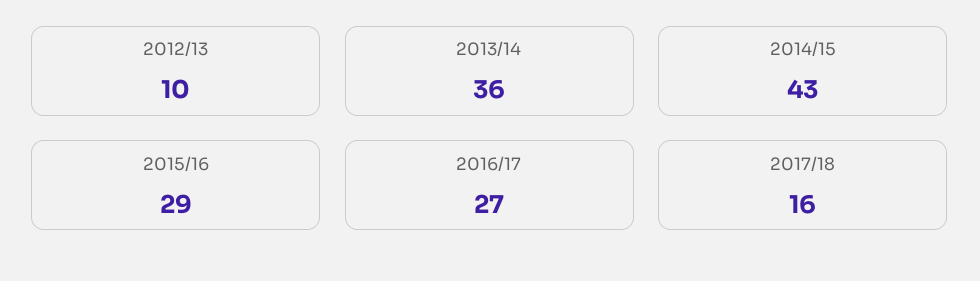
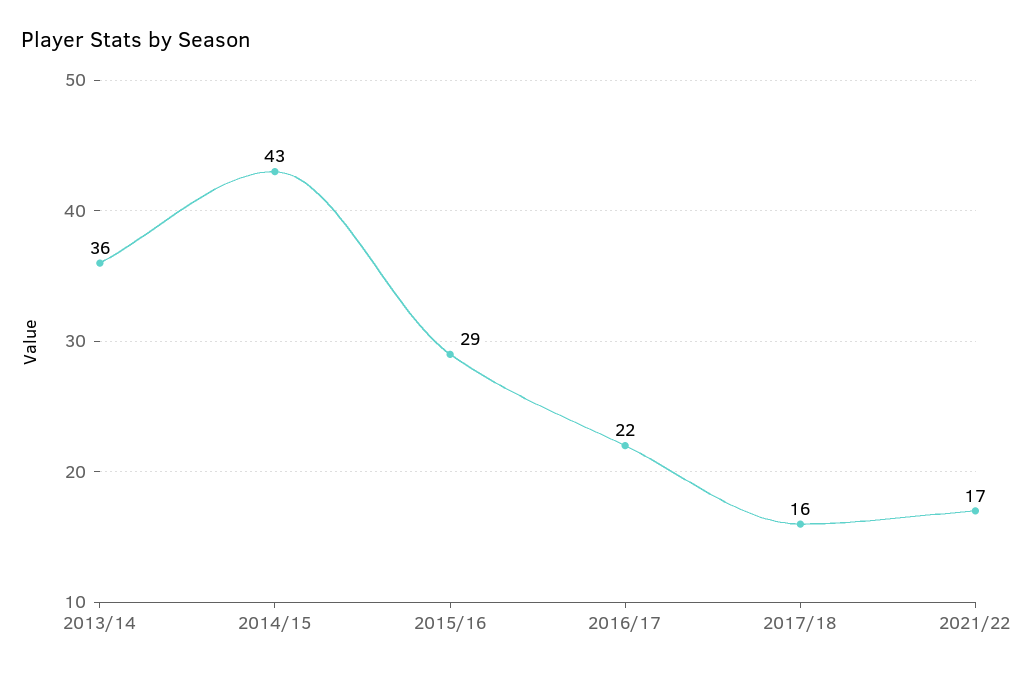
2012/13: 10 -> none
2016/17: 27 -> 22
2021/22: none -> 17

